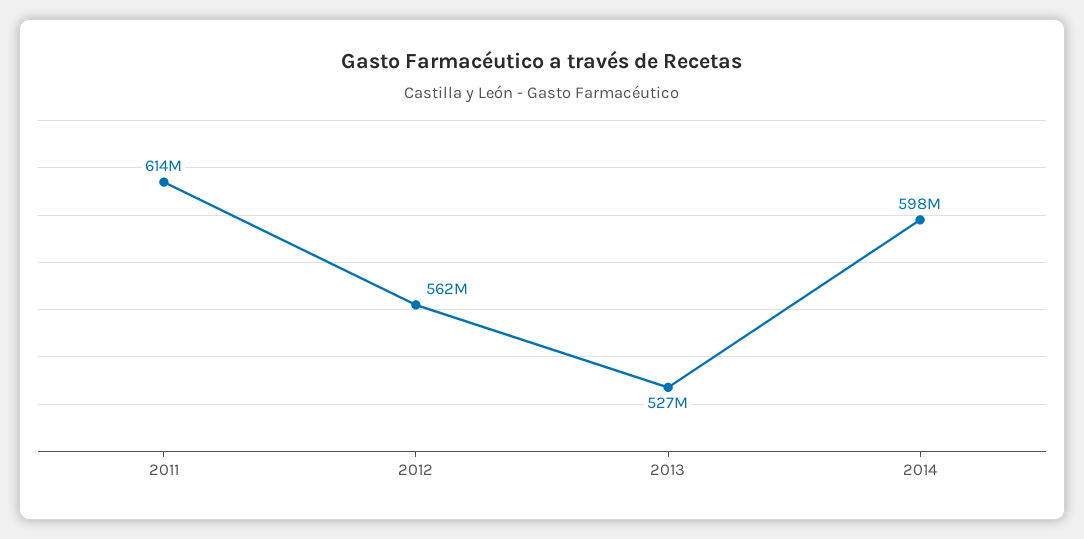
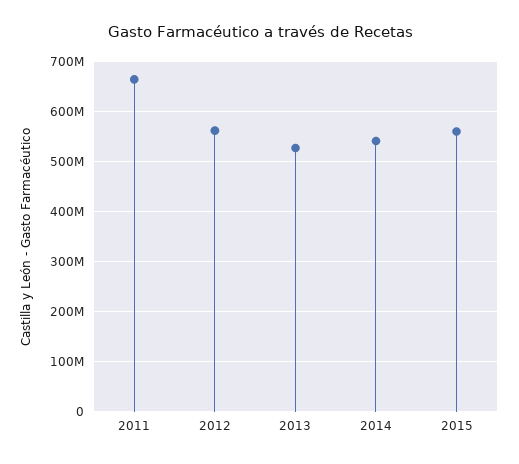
2011: 614000000 -> 660000000
2014: 598000000 -> 540000000
2015: none -> 560000000

